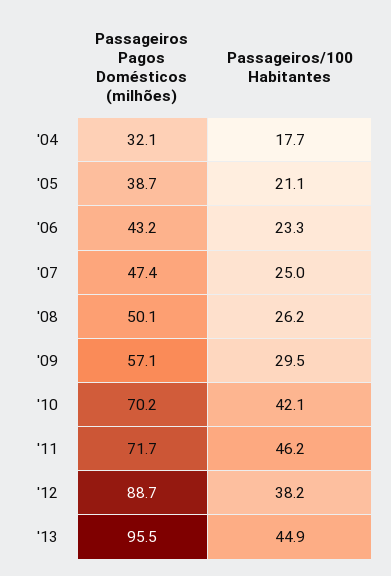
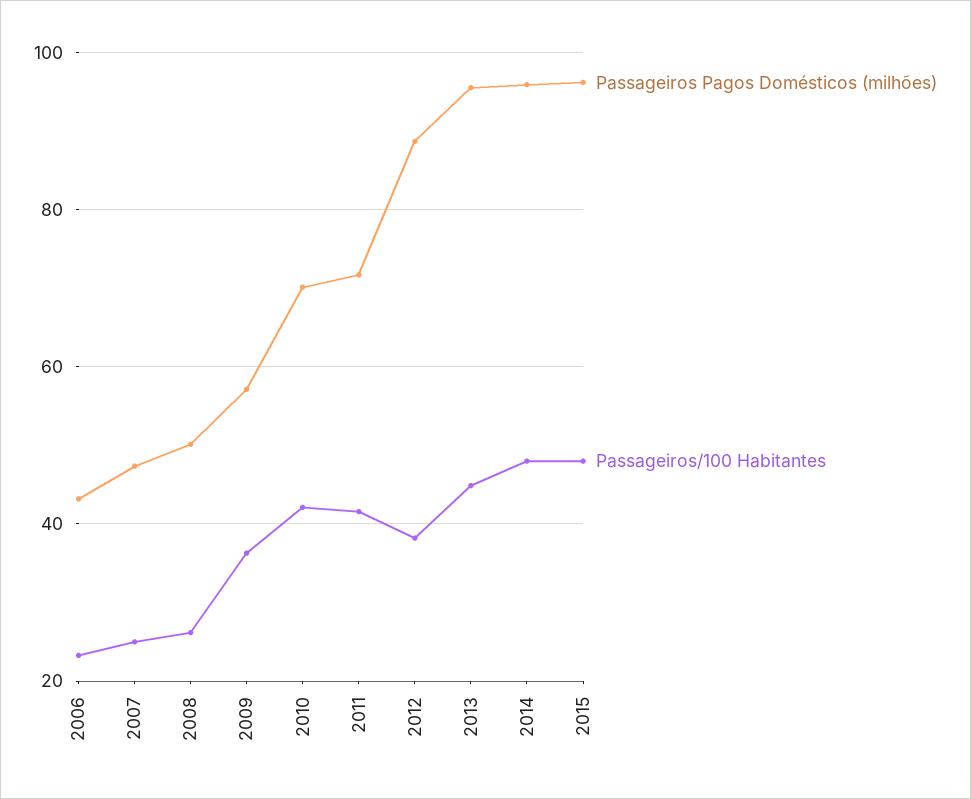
Passageiros Pagos Domésticos (milhões), '04: 32.1 -> none
Passageiros/100 Habitantes, '04: 17.7 -> none
Passageiros Pagos Domésticos (milhões), '05: 38.7 -> none
Passageiros/100 Habitantes, '05: 21.1 -> none
Passageiros/100 Habitantes, '09: 29.5 -> 36
Passageiros/100 Habitantes, '11: 46.2 -> 42
Passageiros Pagos Domésticos (milhões), 2014: none -> 96
Passageiros/100 Habitantes, 2014: none -> 48
Passageiros Pagos Domésticos (milhões), 2015: none -> 96
Passageiros/100 Habitantes, 2015: none -> 48

